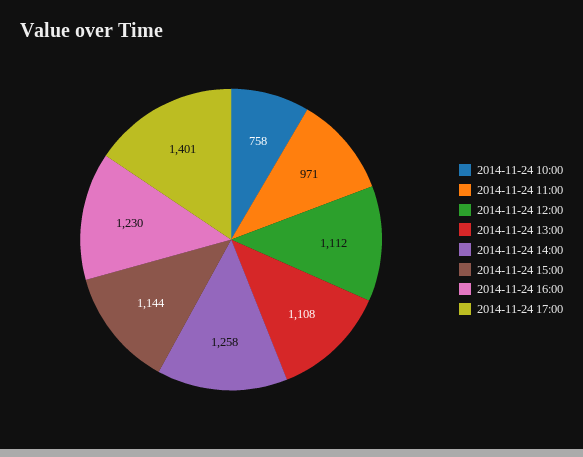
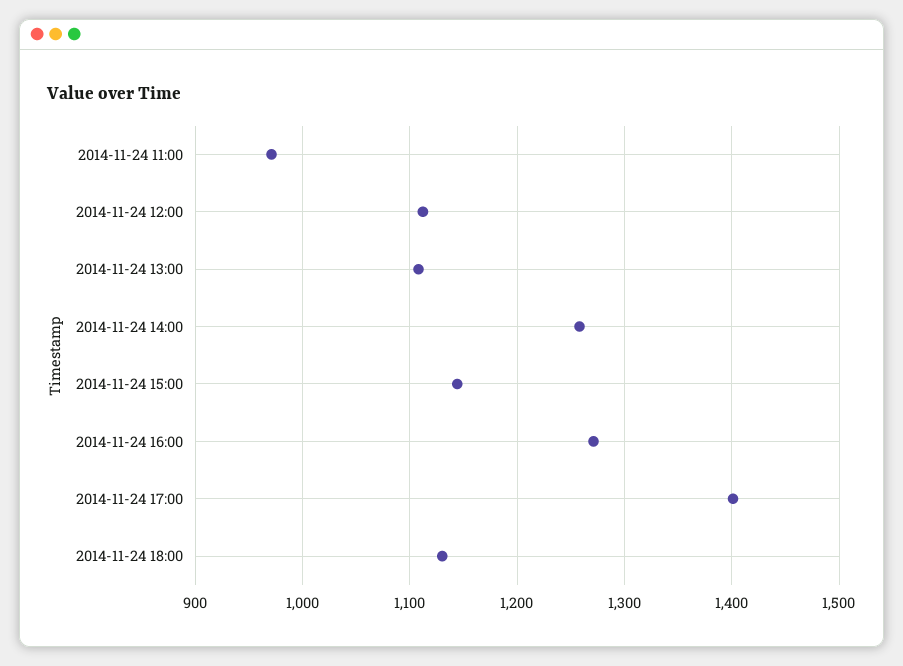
2014-11-24 10:00: 758 -> none
2014-11-24 16:00: 1230 -> 1270
2014-11-24 18:00: none -> 1130

